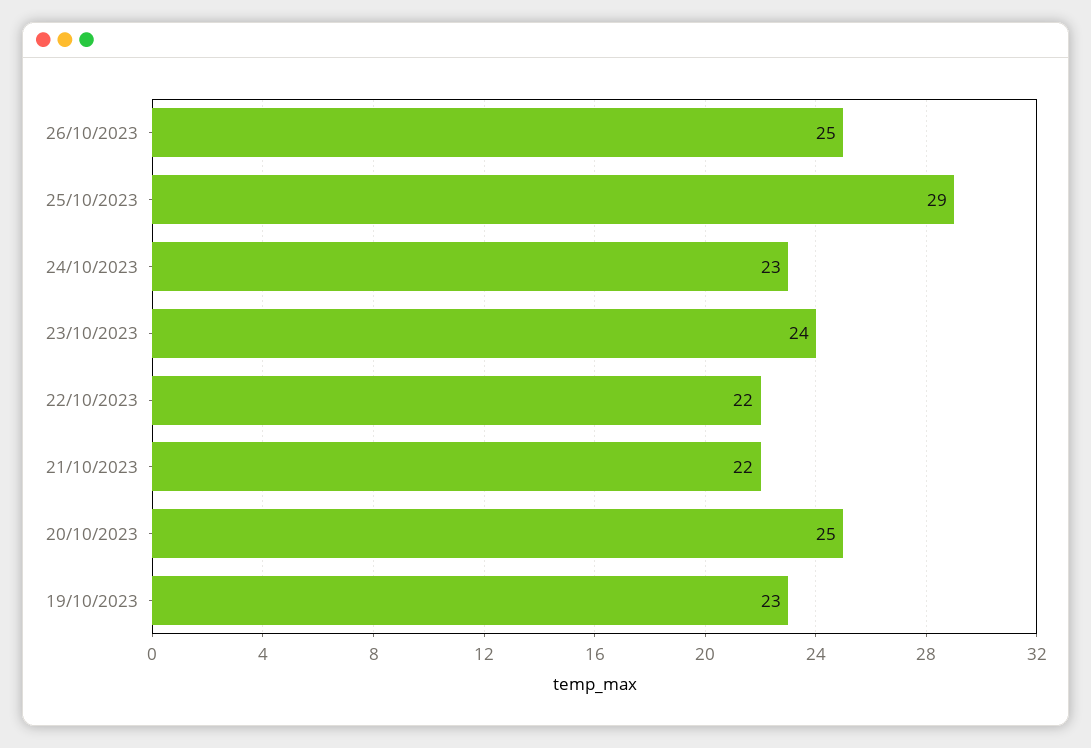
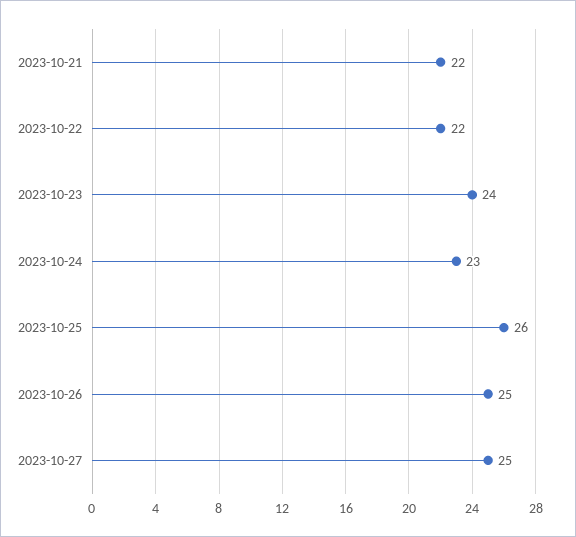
25/10/2023: 29 -> 26
20/10/2023: 25 -> none
19/10/2023: 23 -> none
2023-10-27: none -> 25

